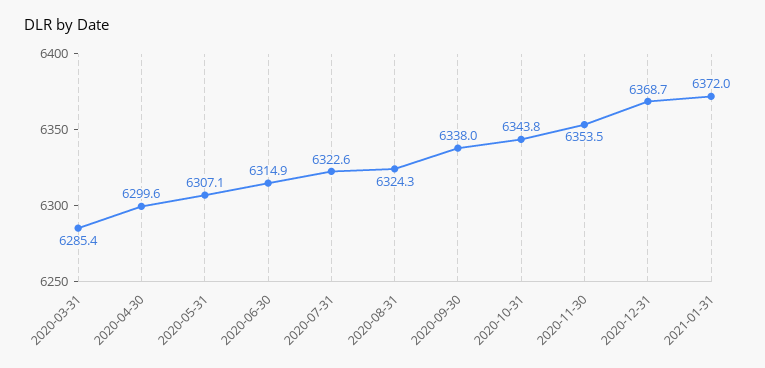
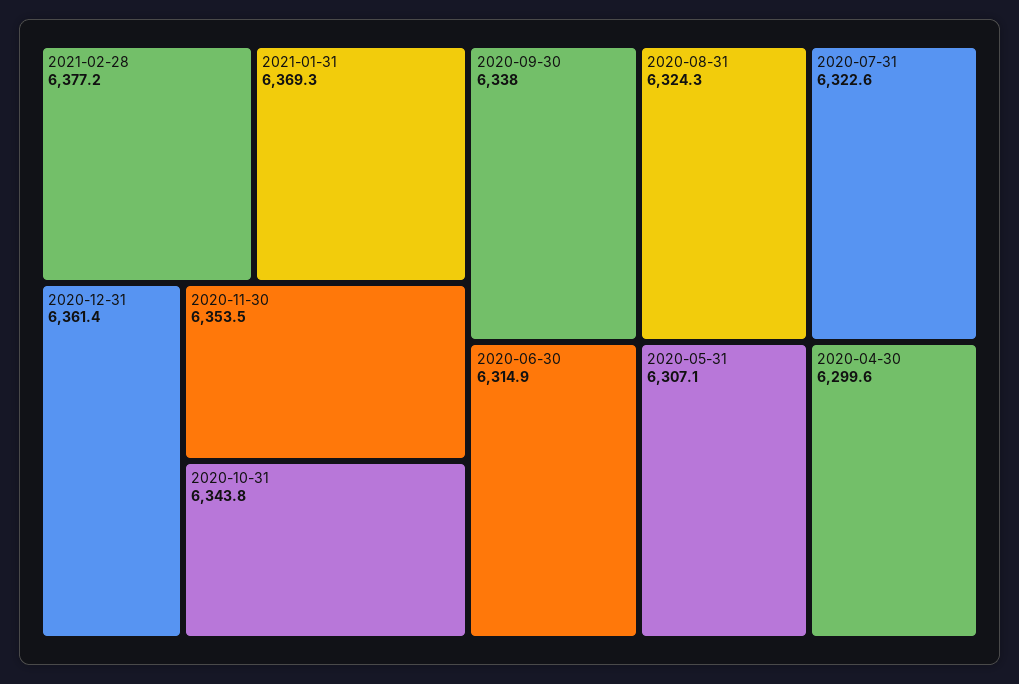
2020-03-31: 6285.4 -> none
2020-12-31: 6368.7 -> 6361.4
2021-01-31: 6372 -> 6369.3
2021-02-28: none -> 6377.2

